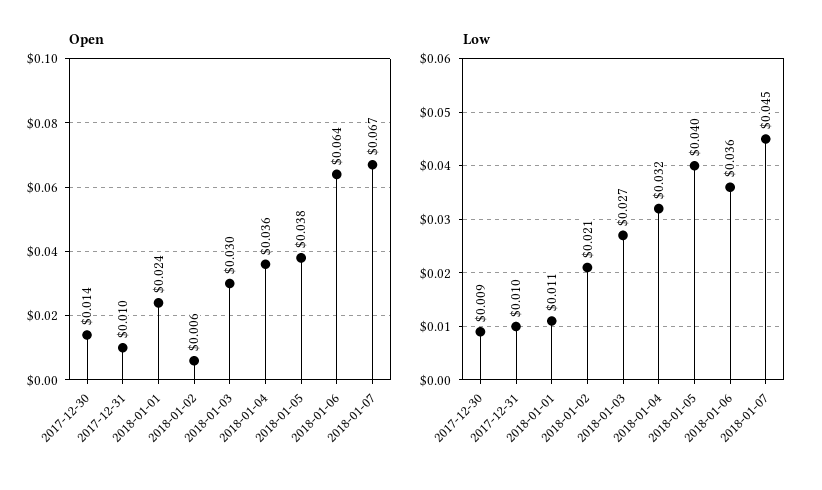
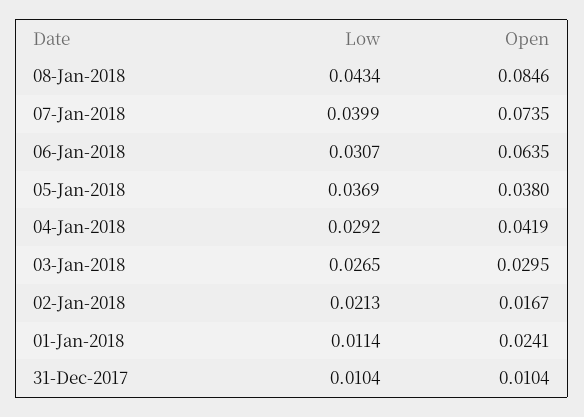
Open, 2017-12-30: 0.014 -> none
Open, 2018-01-02: 0.006 -> 0.0167
Open, 2018-01-04: 0.036 -> 0.0419
Open, 2018-01-07: 0.067 -> 0.0735
Low, 2017-12-30: 0.009 -> none
Low, 2018-01-04: 0.032 -> 0.0292
Low, 2018-01-05: 0.04 -> 0.0369
Low, 2018-01-06: 0.036 -> 0.0307
Low, 2018-01-07: 0.045 -> 0.0399
Low, 08-Jan-2018: none -> 0.0434
Open, 08-Jan-2018: none -> 0.0846

